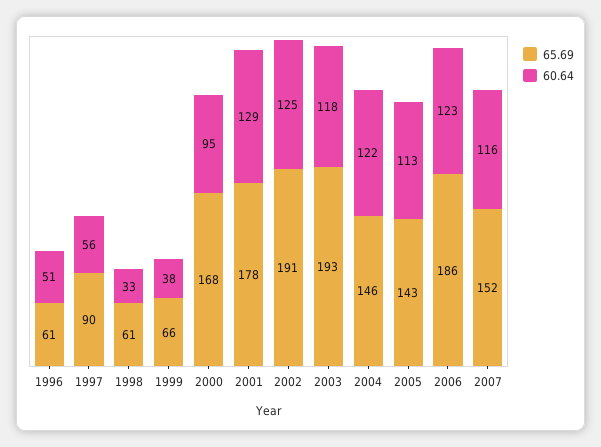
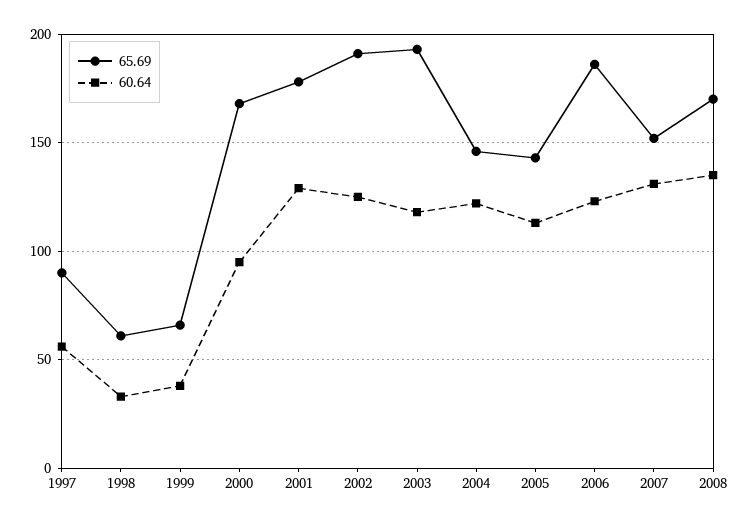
65.69, 1996: 61 -> none
60.64, 1996: 51 -> none
60.64, 2007: 116 -> 130
65.69, 2008: none -> 170
60.64, 2008: none -> 135

